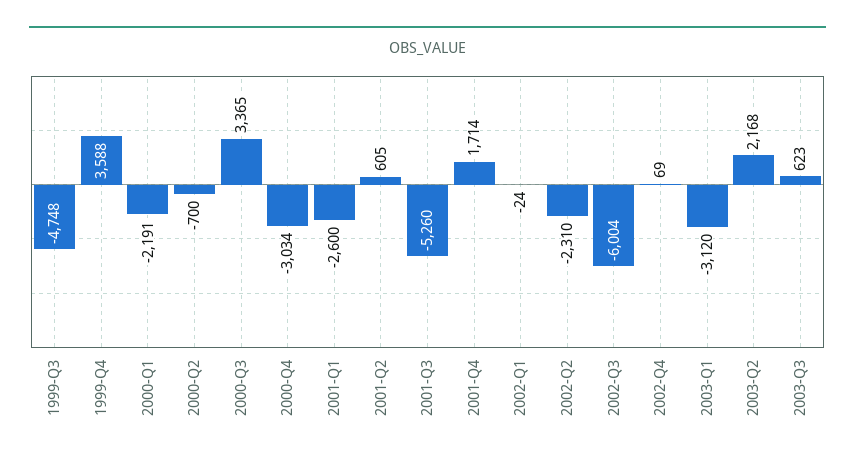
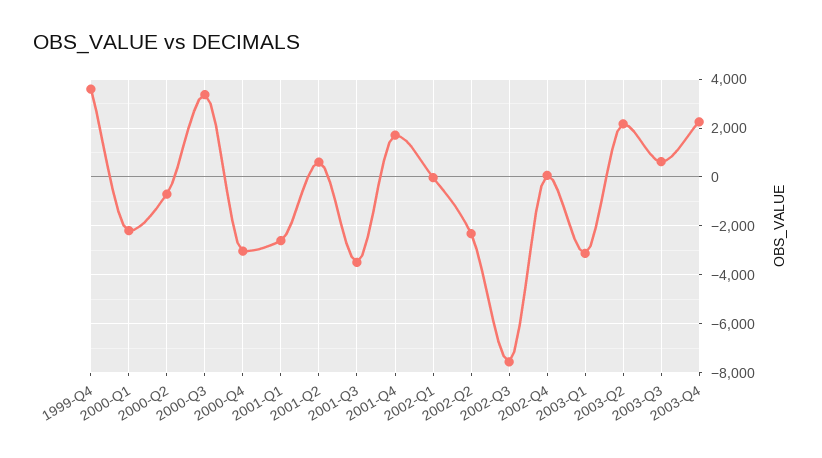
1999-Q3: -4748 -> none
2001-Q3: -5260 -> -3500
2002-Q3: -6004 -> -7500
2003-Q4: none -> 2250

